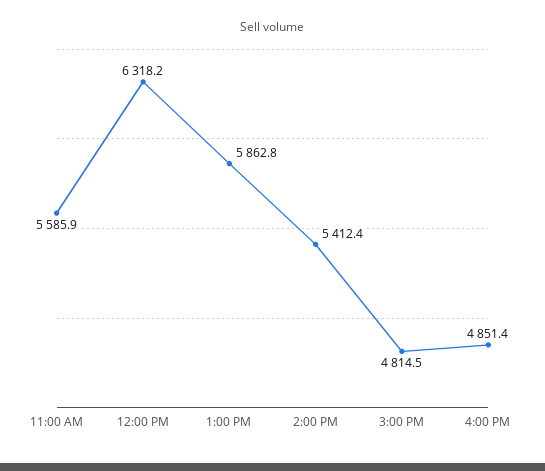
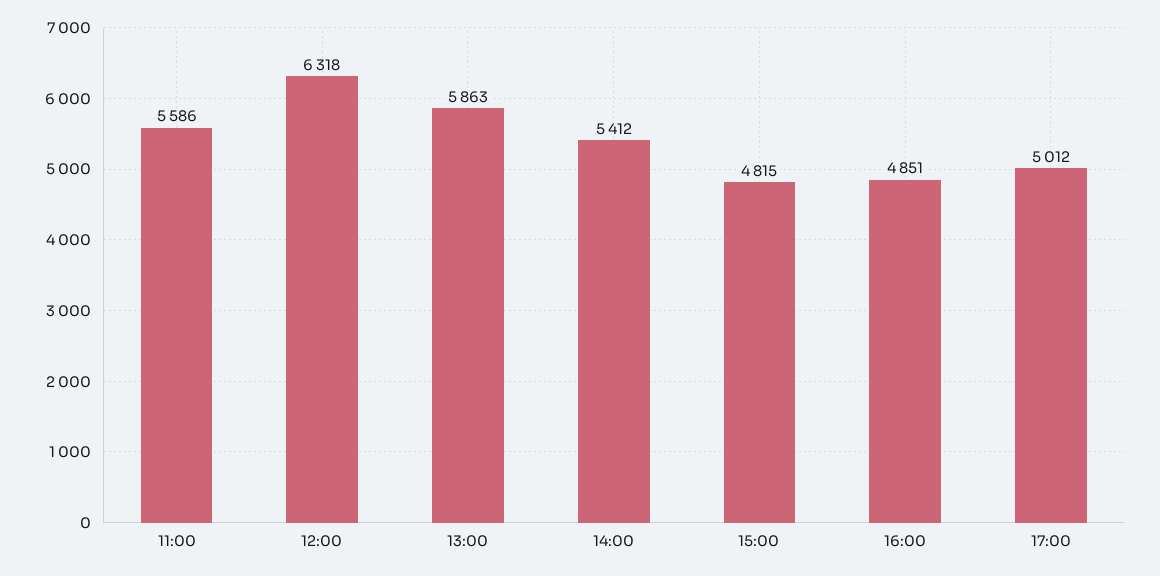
17:00: none -> 5012

